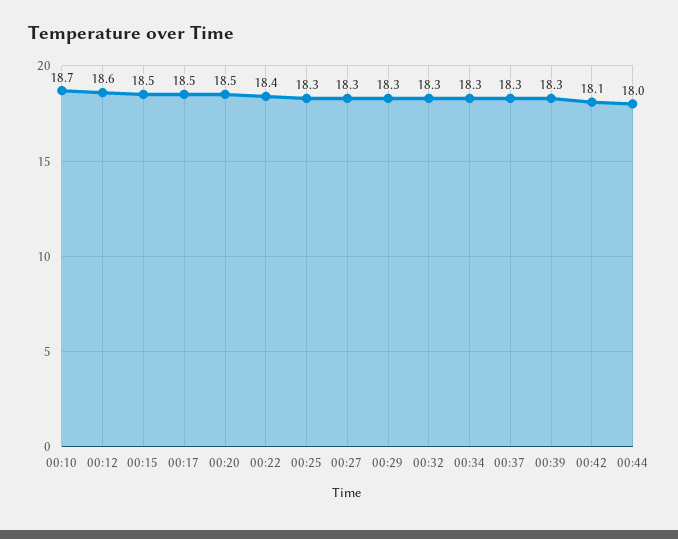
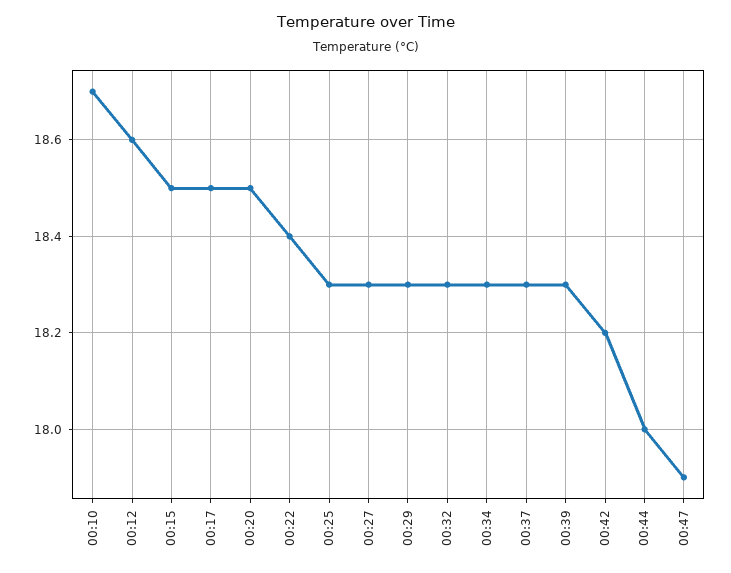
00:42: 18.1 -> 18.2
00:47: none -> 17.9

